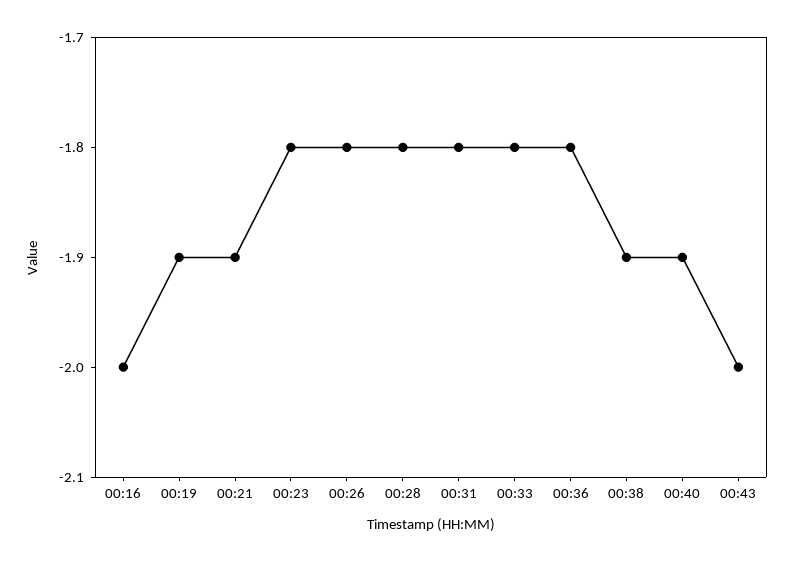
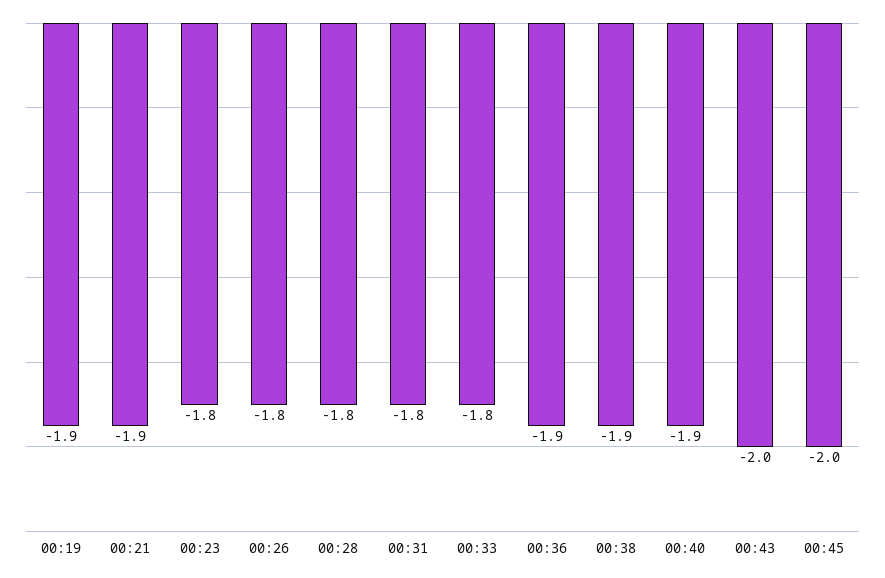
00:16: -2 -> none
00:36: -1.8 -> -1.9
00:45: none -> -2

